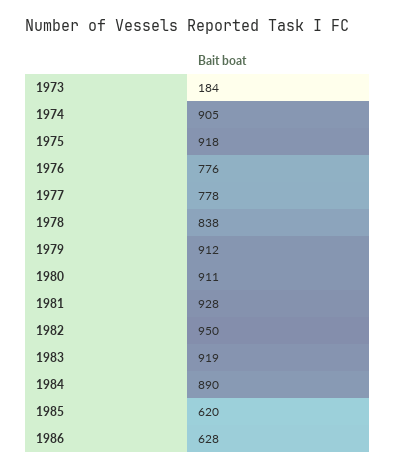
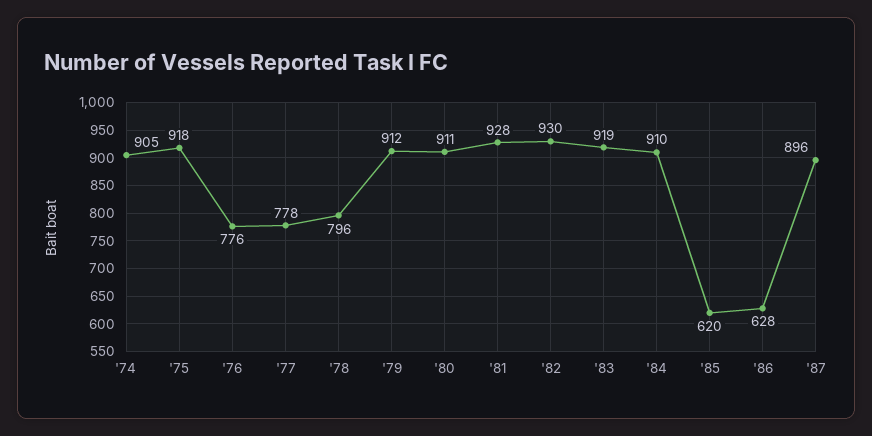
1973: 184 -> none
1978: 838 -> 796
1982: 950 -> 930
1984: 890 -> 910
'87: none -> 896

